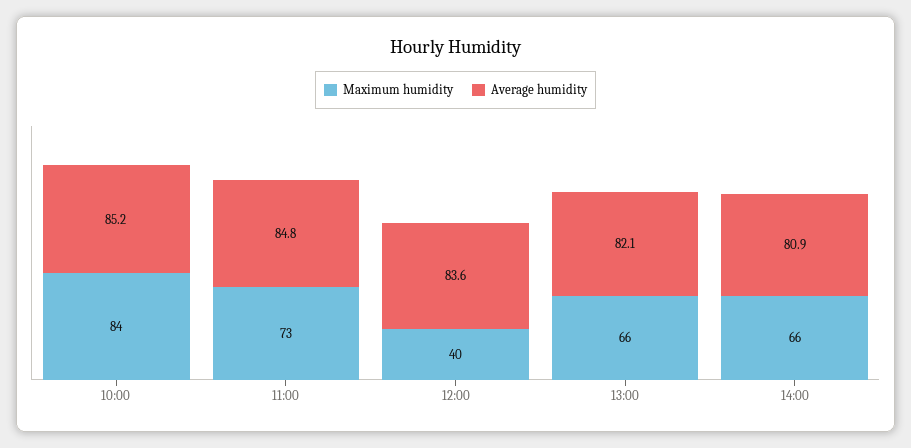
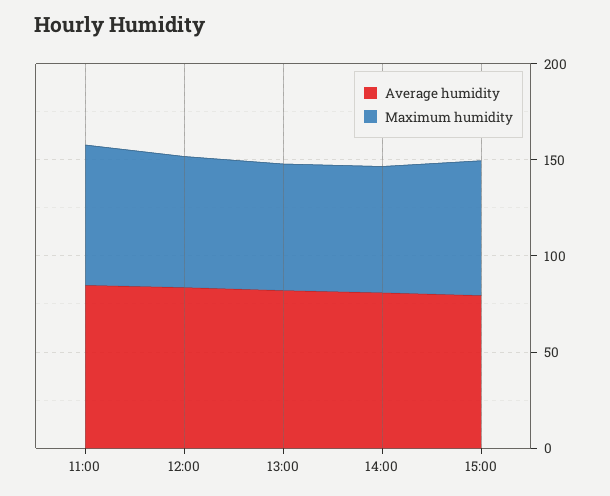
Maximum humidity, 10:00: 84 -> none
Average humidity, 10:00: 85.2 -> none
Maximum humidity, 12:00: 40 -> 70
Average humidity, 15:00: none -> 80
Maximum humidity, 15:00: none -> 70

